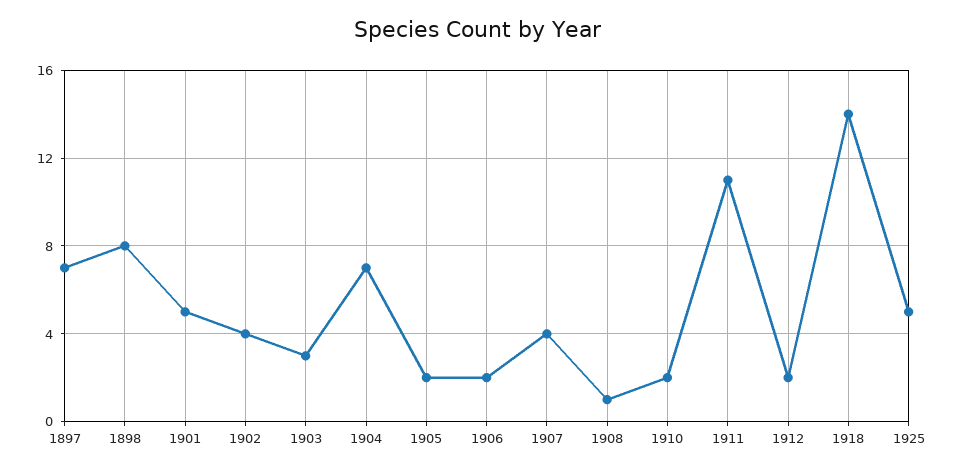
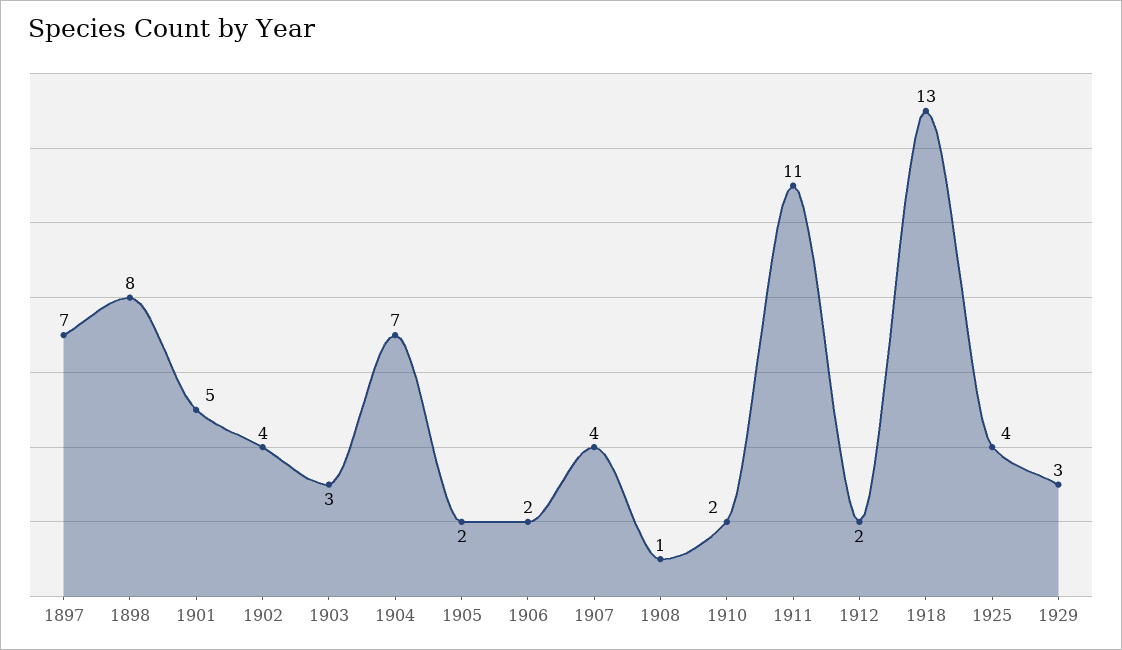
1918: 14 -> 13
1925: 5 -> 4
1929: none -> 3

